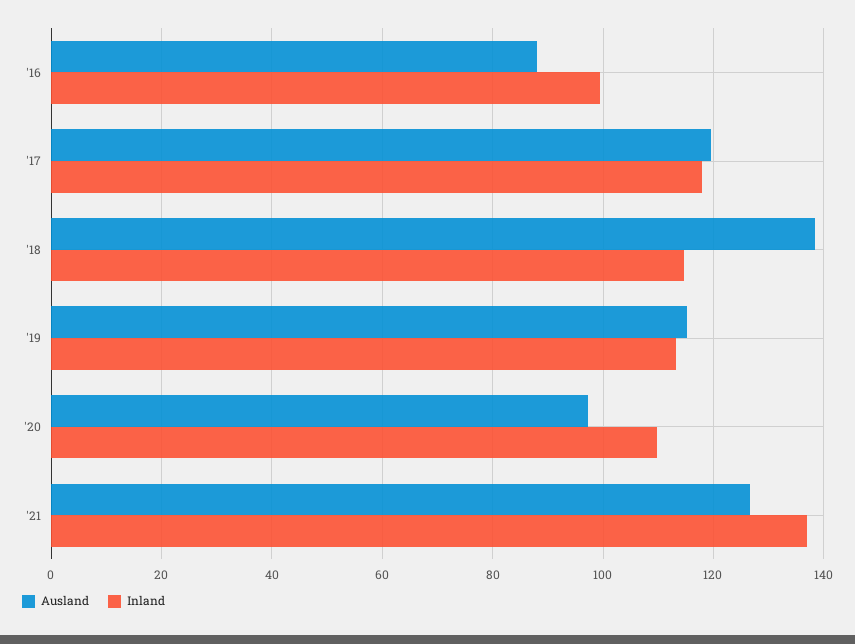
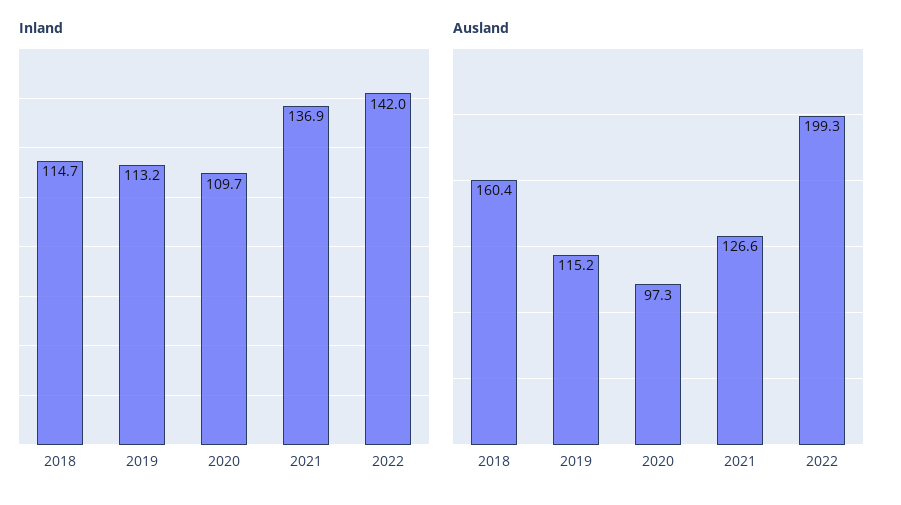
Ausland, '16: 88 -> none
Inland, '16: 100 -> none
Ausland, '17: 120 -> none
Inland, '17: 118 -> none
Ausland, '18: 138 -> 160.4
Inland, 2022: none -> 142
Ausland, 2022: none -> 199.3

